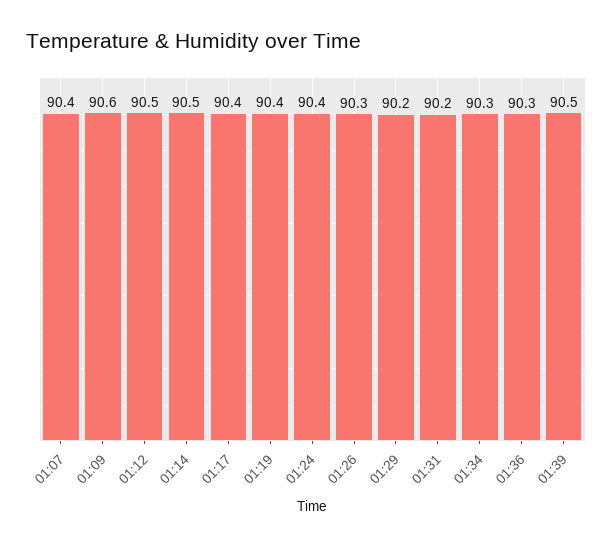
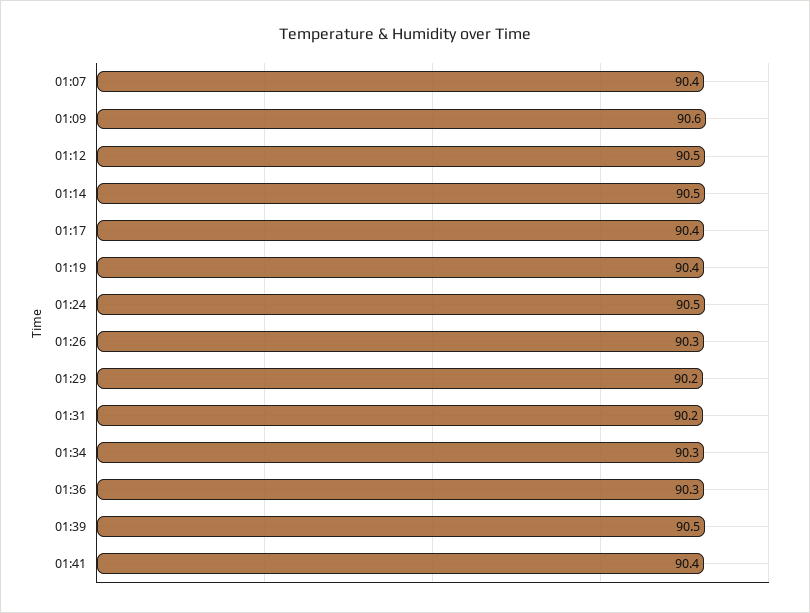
01:24: 90.4 -> 90.5
01:41: none -> 90.4

